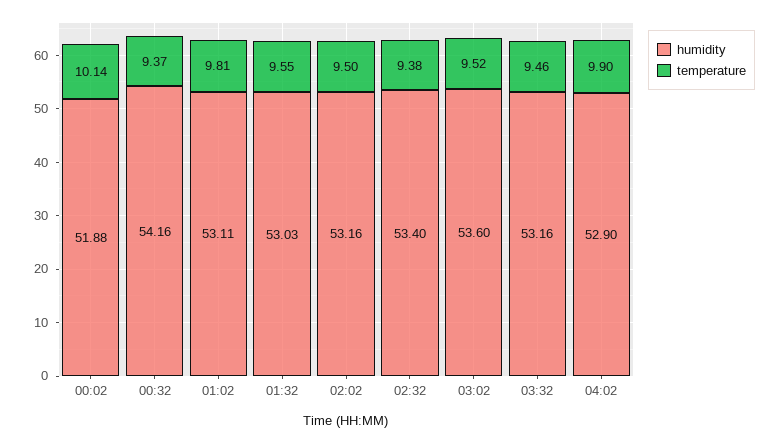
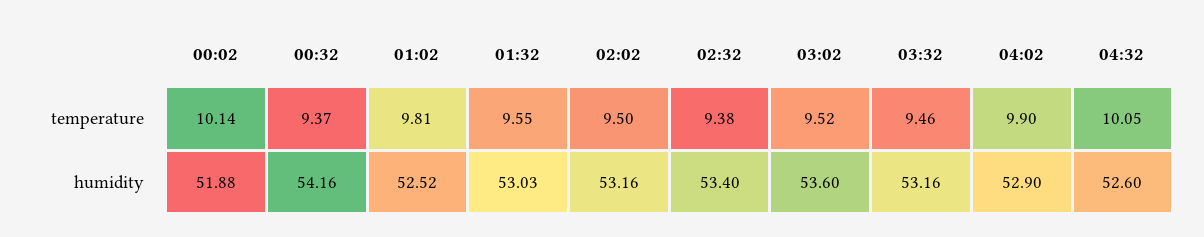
humidity, 01:02: 53.11 -> 52.52
temperature, 04:32: none -> 10.05
humidity, 04:32: none -> 52.6

